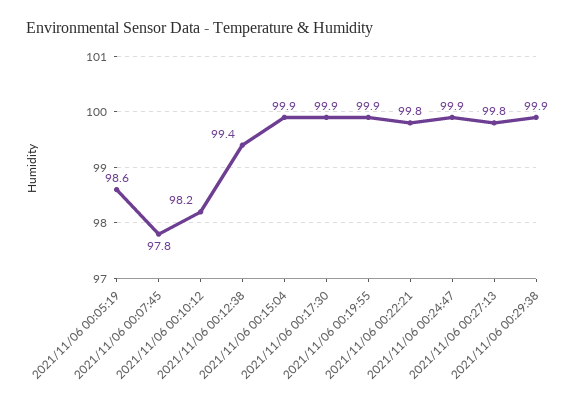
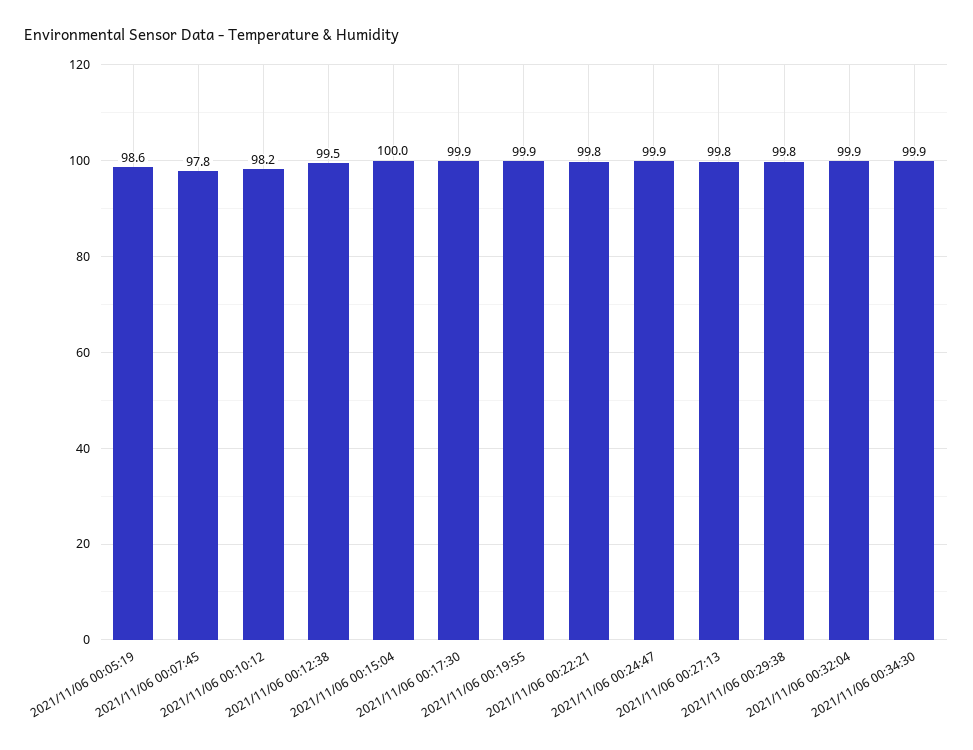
2021/11/06 00:12:38: 99.4 -> 99.5
2021/11/06 00:15:04: 99.9 -> 100
2021/11/06 00:29:38: 99.9 -> 99.8
2021/11/06 00:32:04: none -> 99.9
2021/11/06 00:34:30: none -> 99.9

